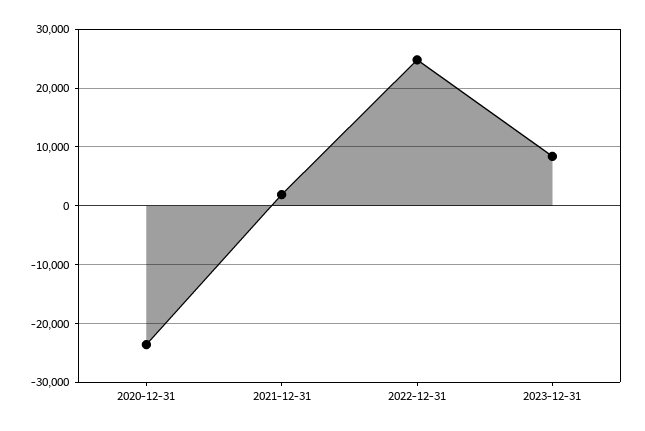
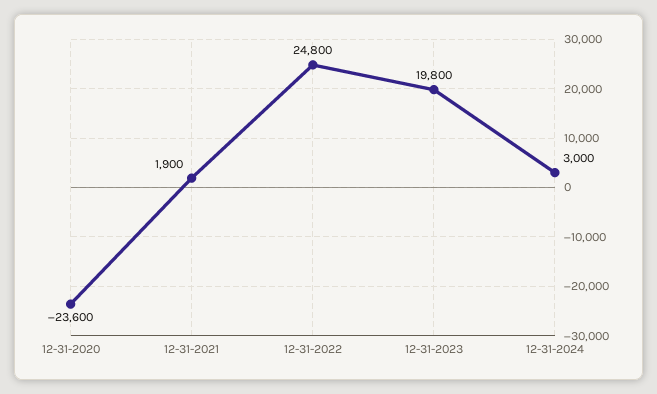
2023-12-31: 8000 -> 19800
12-31-2024: none -> 3000

